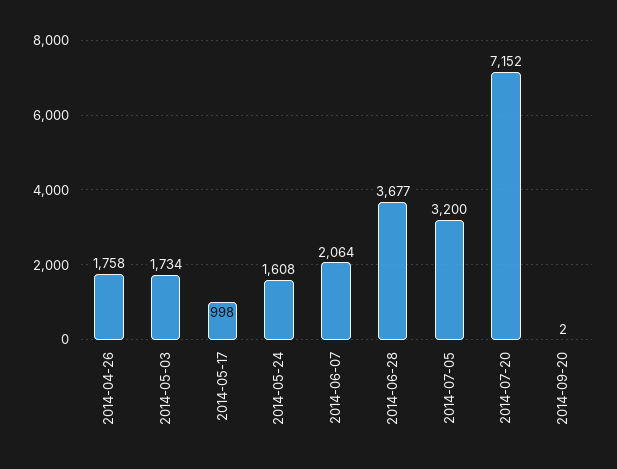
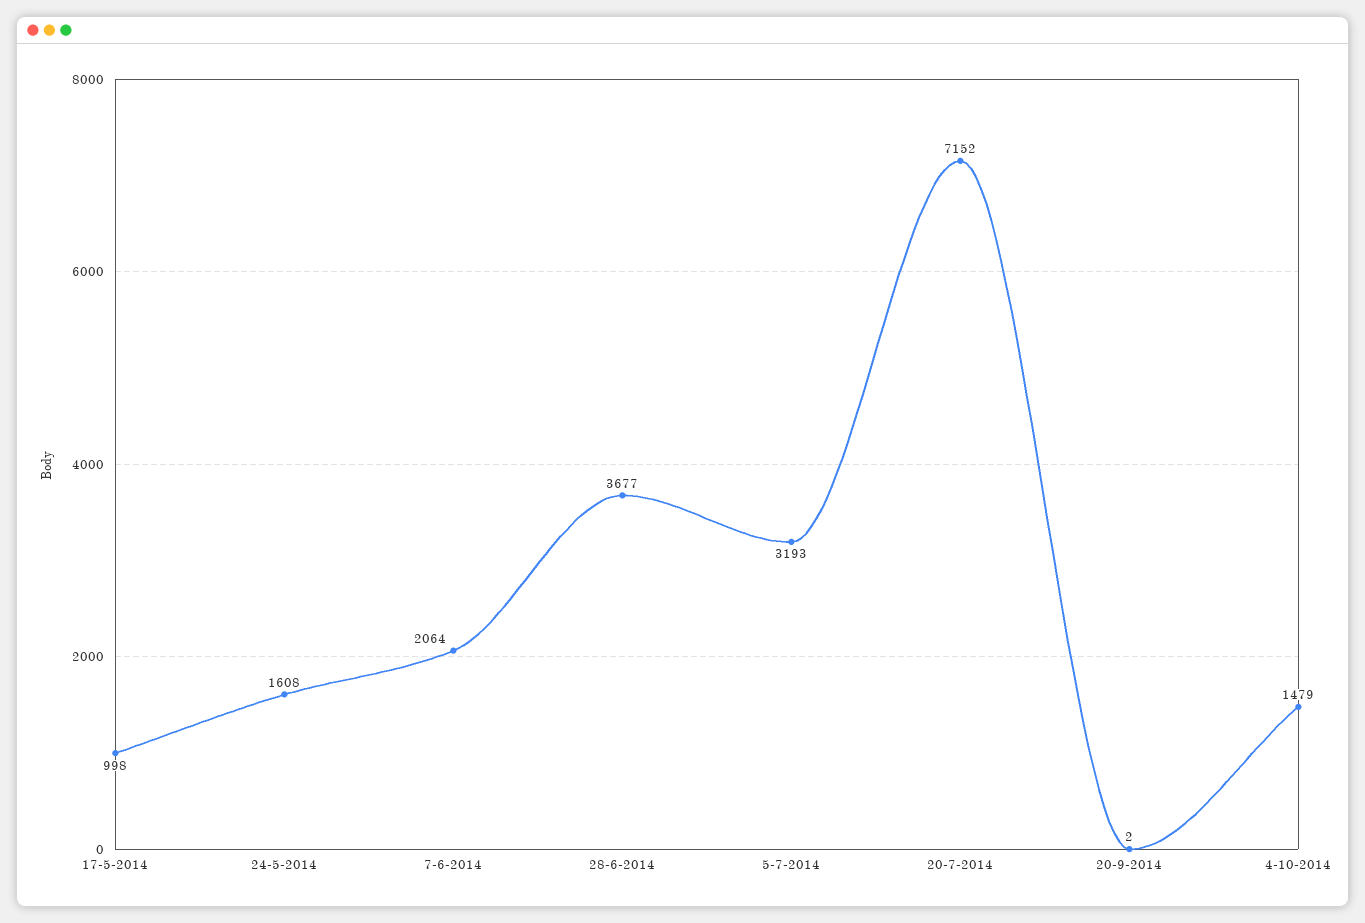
2014-04-26: 1758 -> none
2014-05-03: 1734 -> none
2014-07-05: 3200 -> 3193
4-10-2014: none -> 1479

